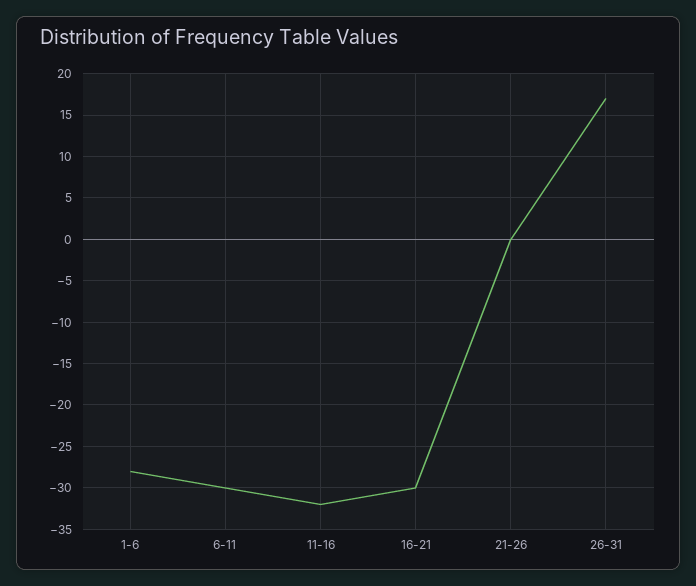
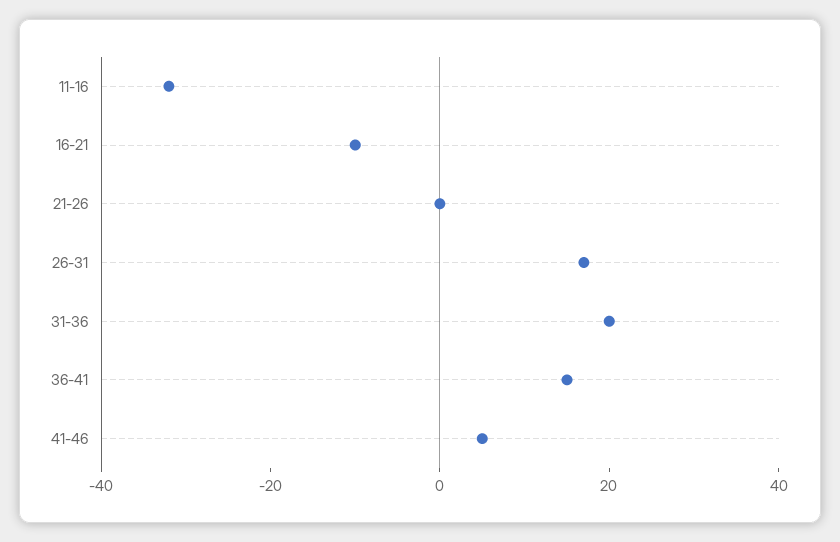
1-6: -28 -> none
6-11: -30 -> none
16-21: -30 -> -10
31-36: none -> 20
36-41: none -> 15
41-46: none -> 5

